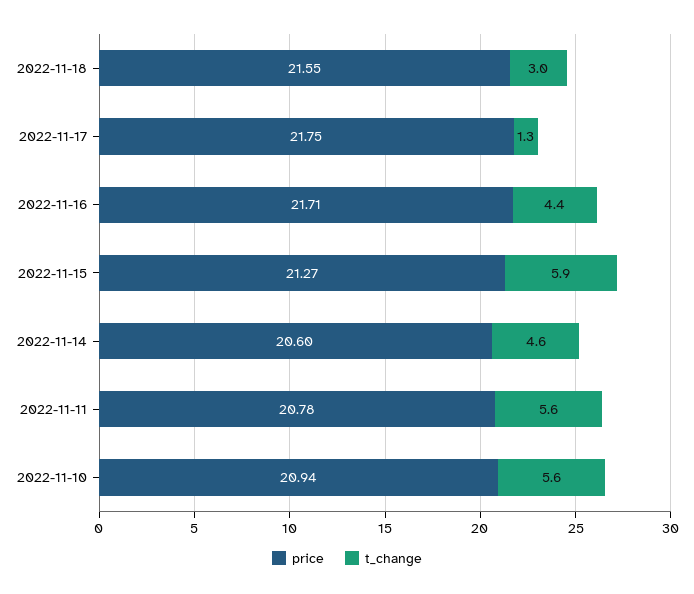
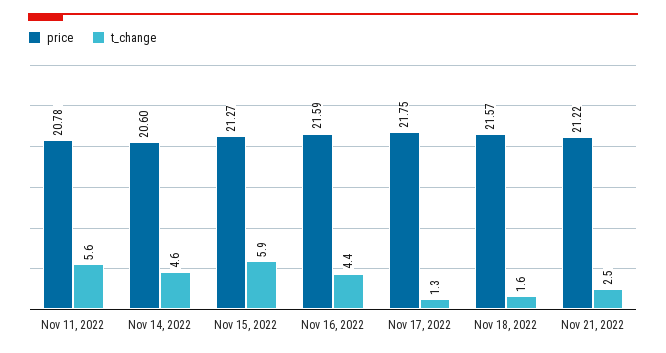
price, 2022-11-18: 21.55 -> 21.57
t_change, 2022-11-18: 3 -> 1.6
price, 2022-11-16: 21.71 -> 21.59
price, 2022-11-10: 20.94 -> none
t_change, 2022-11-10: 5.6 -> none
price, Nov 21, 2022: none -> 21.22
t_change, Nov 21, 2022: none -> 2.5

